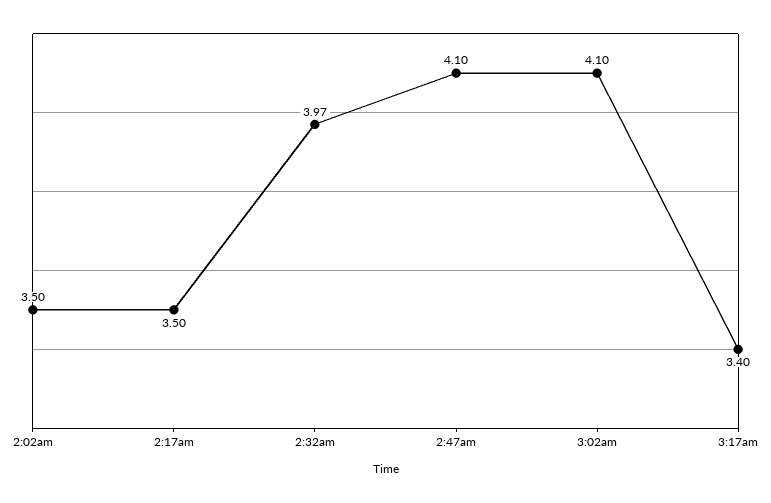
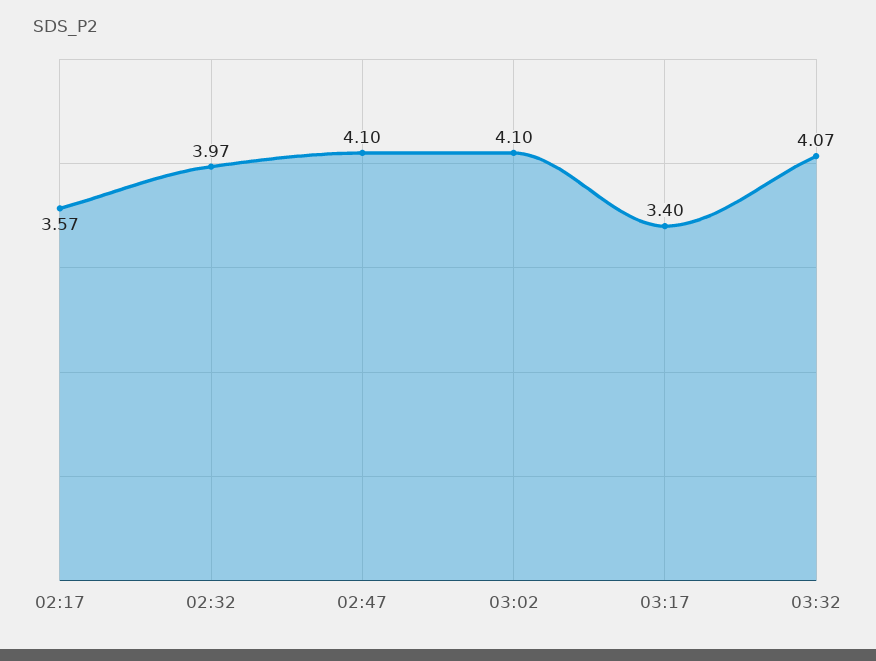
2:02am: 3.5 -> none
2:17am: 3.5 -> 3.57
03:32: none -> 4.07

